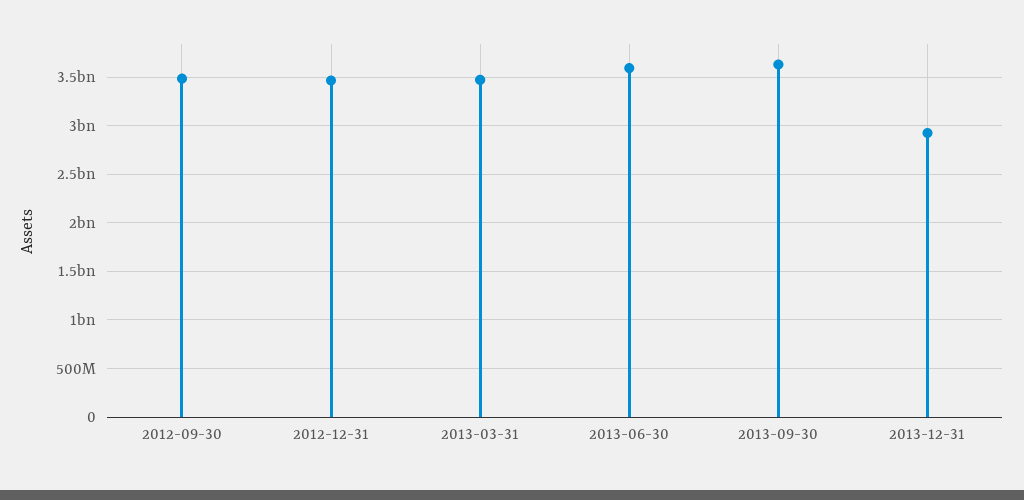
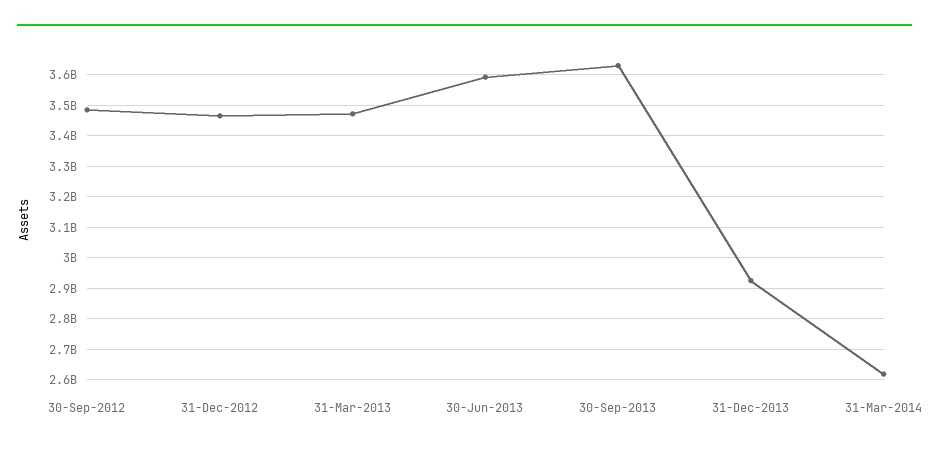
31-Mar-2014: none -> 2620000000

